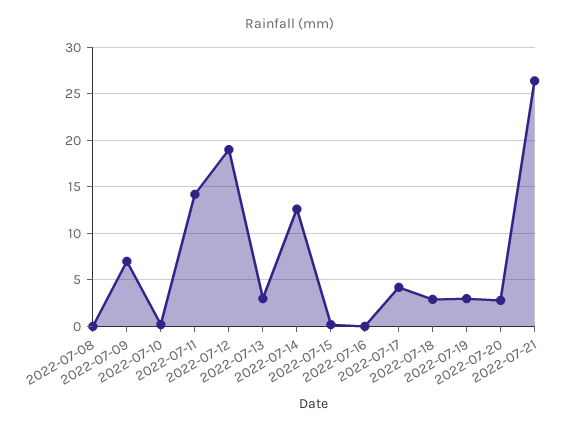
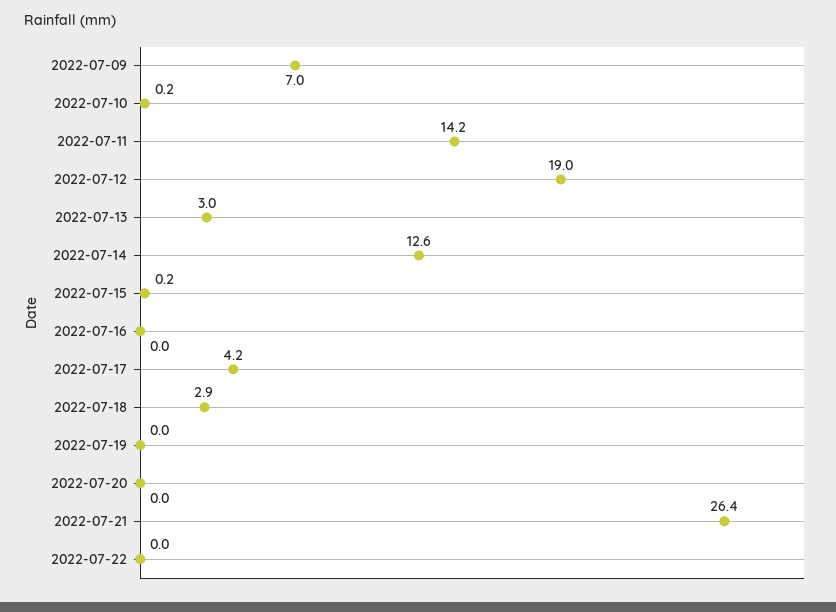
2022-07-08: 0 -> none
2022-07-19: 3 -> 0
2022-07-20: 3 -> 0
2022-07-22: none -> 0

